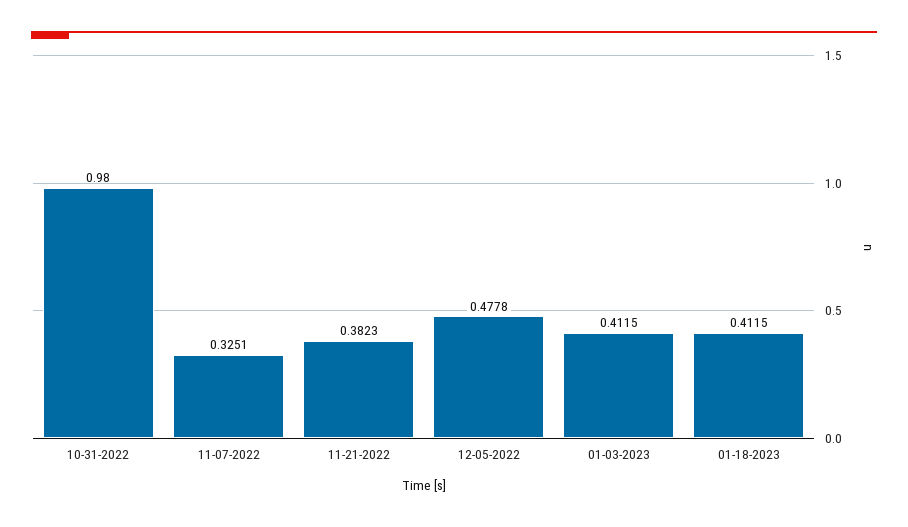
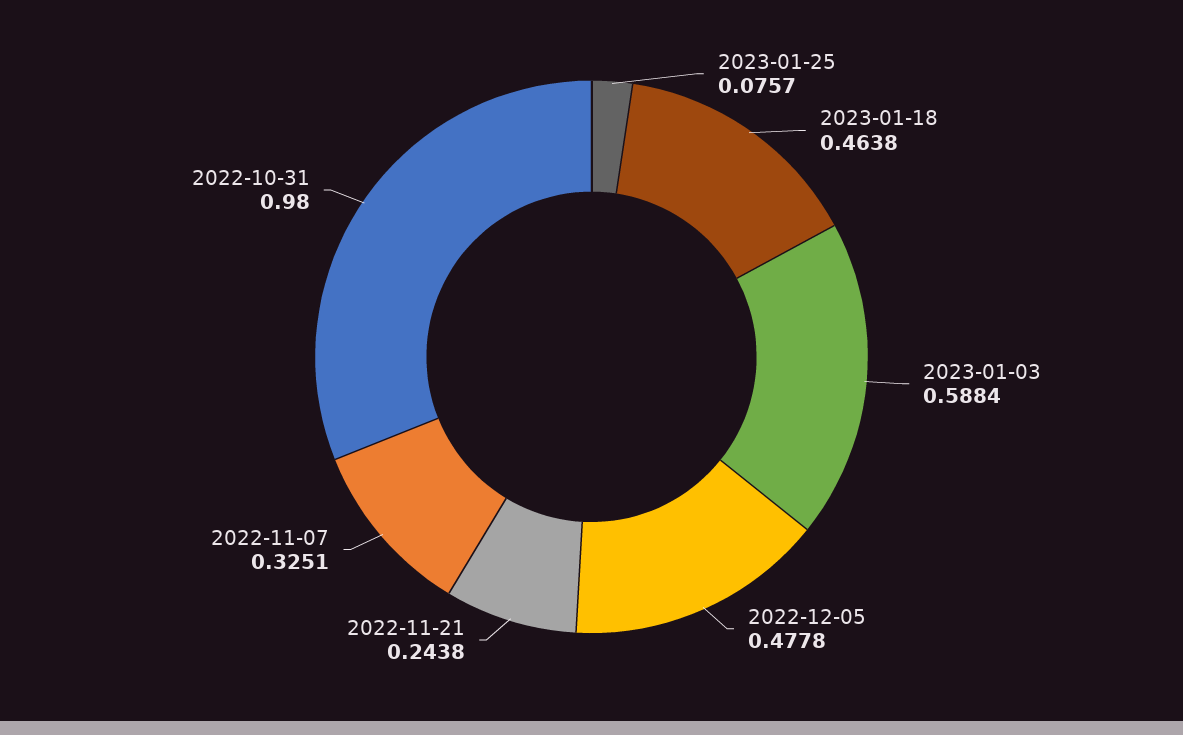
11-21-2022: 0.3823 -> 0.2438
01-03-2023: 0.4115 -> 0.5884
01-18-2023: 0.4115 -> 0.4638
2023-01-25: none -> 0.0757

